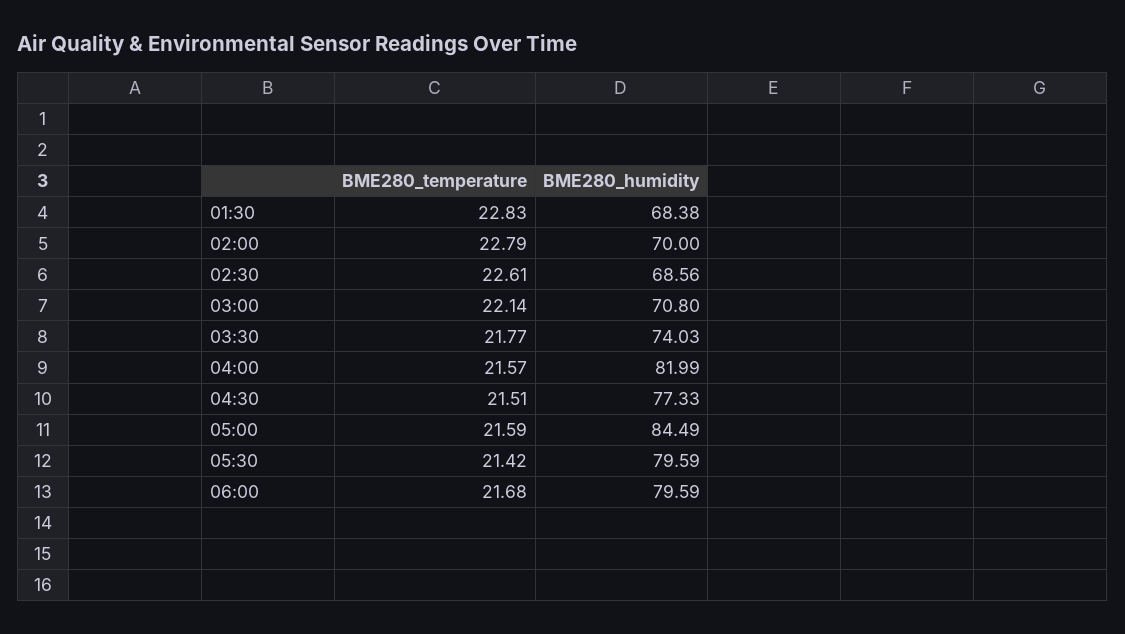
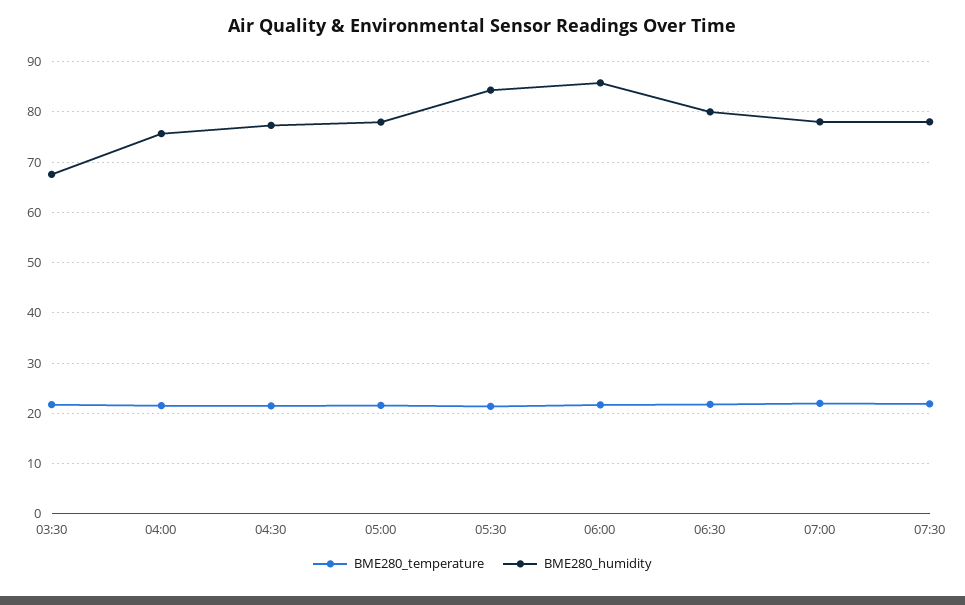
BME280_temperature, 01:30: 22.83 -> none
BME280_humidity, 01:30: 68.38 -> none
BME280_temperature, 02:00: 22.79 -> none
BME280_humidity, 02:00: 70 -> none
BME280_temperature, 02:30: 22.61 -> none
BME280_humidity, 02:30: 68.56 -> none
BME280_temperature, 03:00: 22.14 -> none
BME280_humidity, 03:00: 70.8 -> none
BME280_humidity, 03:30: 74.03 -> 68
BME280_humidity, 04:00: 81.99 -> 76
BME280_humidity, 05:00: 84.49 -> 78
BME280_humidity, 05:30: 79.59 -> 84
BME280_humidity, 06:00: 79.59 -> 86
BME280_temperature, 06:30: none -> 22
BME280_humidity, 06:30: none -> 80
BME280_temperature, 07:00: none -> 22
BME280_humidity, 07:00: none -> 78
BME280_temperature, 07:30: none -> 22
BME280_humidity, 07:30: none -> 78

